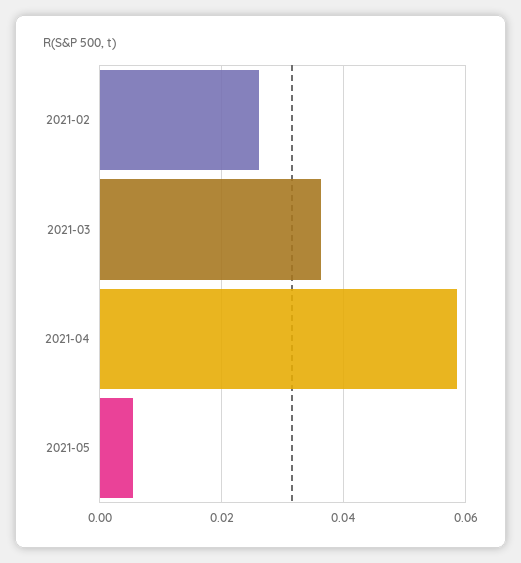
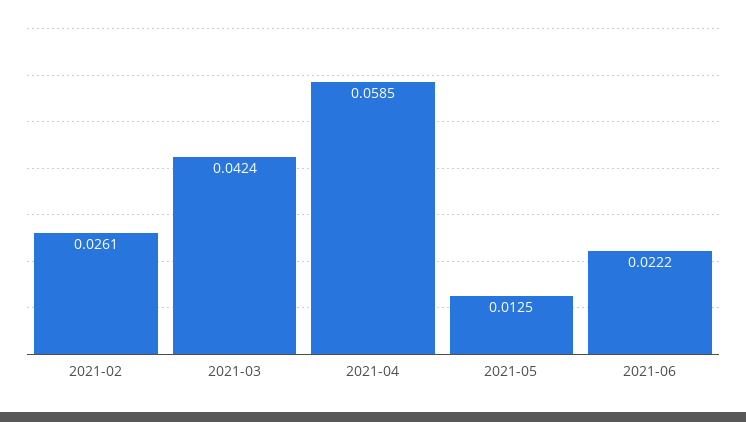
2021-03: 0.036 -> 0.0424
2021-05: 0.006 -> 0.0125
2021-06: none -> 0.0222

